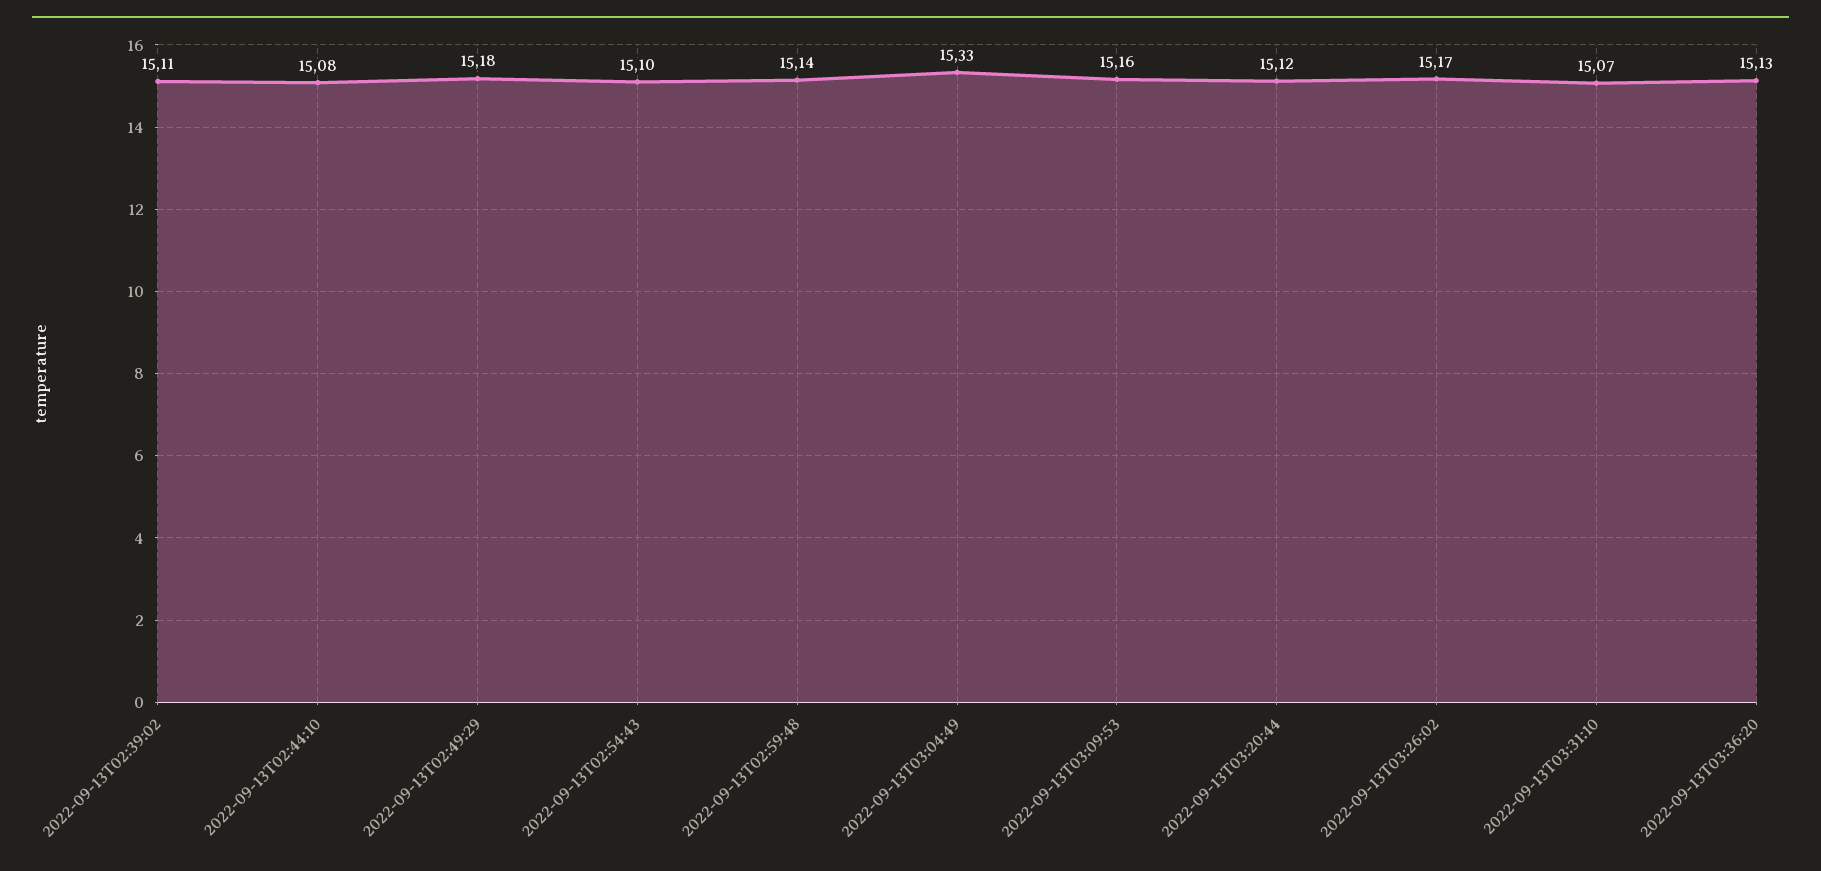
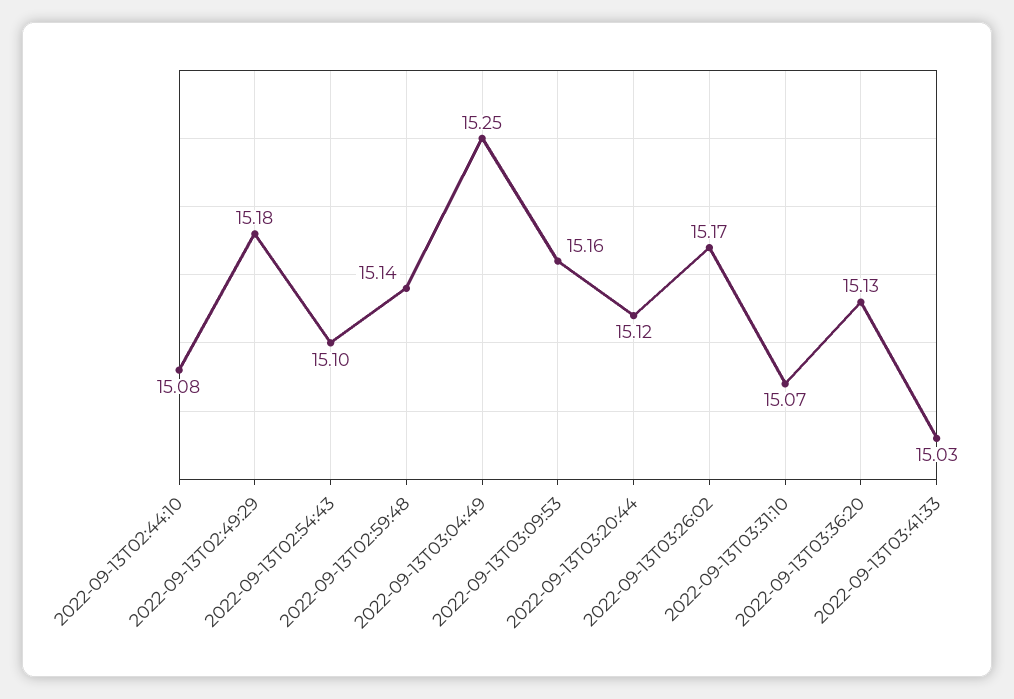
2022-09-13T02:39:02: 15.11 -> none
2022-09-13T03:04:49: 15.33 -> 15.25
2022-09-13T03:41:33: none -> 15.03

